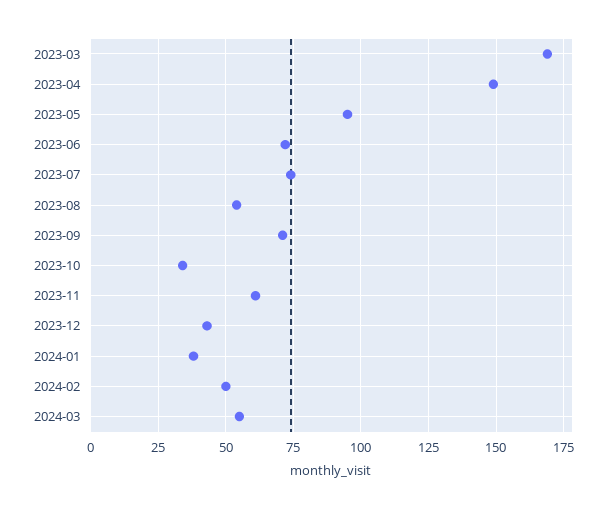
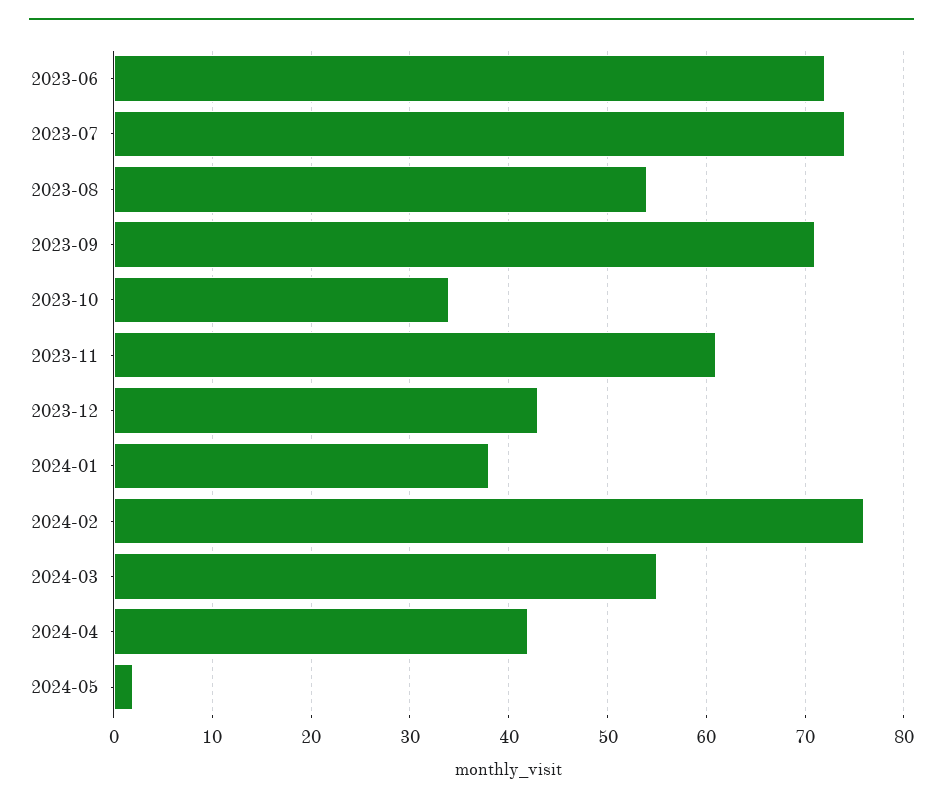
2023-03: 170 -> none
2023-04: 150 -> none
2023-05: 95 -> none
2024-02: 50 -> 76
2024-04: none -> 42
2024-05: none -> 2

